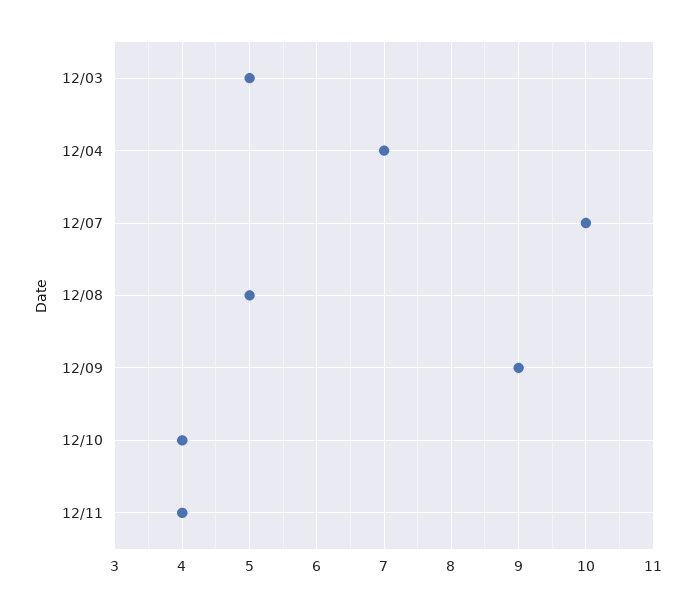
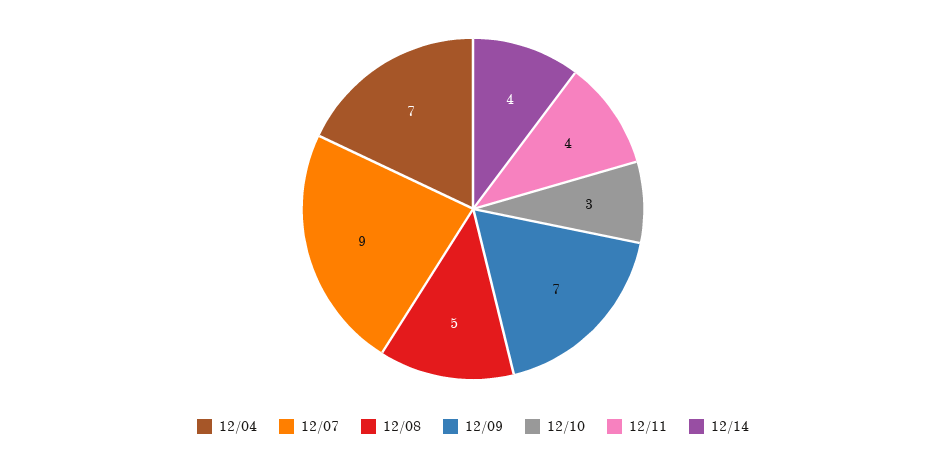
12/03: 5 -> none
12/07: 10 -> 9
12/09: 9 -> 7
12/10: 4 -> 3
12/14: none -> 4

